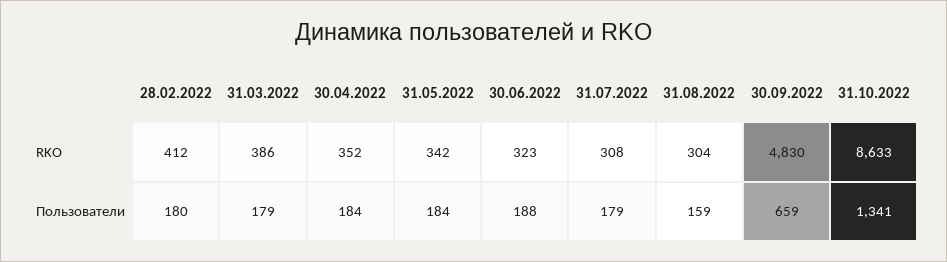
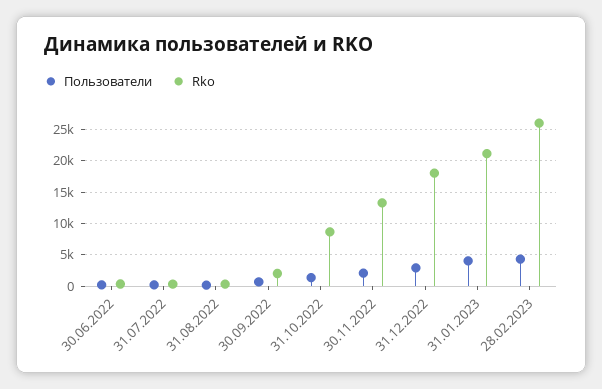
RKO, 28.02.2022: 412 -> none
RKO, 31.03.2022: 386 -> none
RKO, 30.04.2022: 352 -> none
RKO, 31.05.2022: 342 -> none
RKO, 30.09.2022: 4830 -> 2000
Пользователи, 28.02.2022: 180 -> none
Пользователи, 31.03.2022: 179 -> none
Пользователи, 30.04.2022: 184 -> none
Пользователи, 31.05.2022: 184 -> none
Пользователи, 30.11.2022: none -> 2000
RKO, 30.11.2022: none -> 13000
Пользователи, 31.12.2022: none -> 3000
RKO, 31.12.2022: none -> 18000
Пользователи, 31.01.2023: none -> 4000
RKO, 31.01.2023: none -> 21000
Пользователи, 28.02.2023: none -> 4000
RKO, 28.02.2023: none -> 26000

